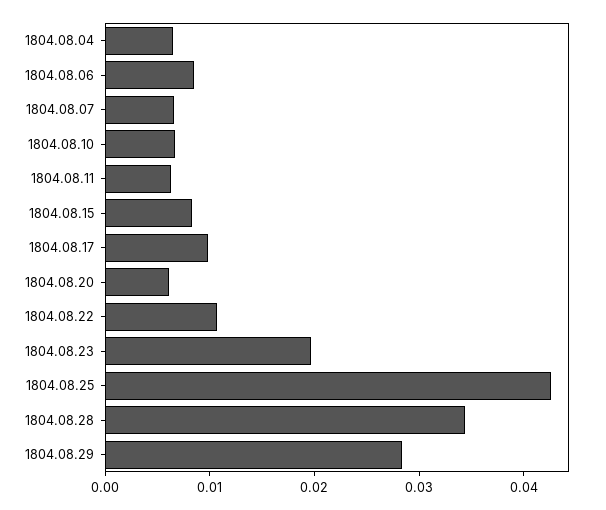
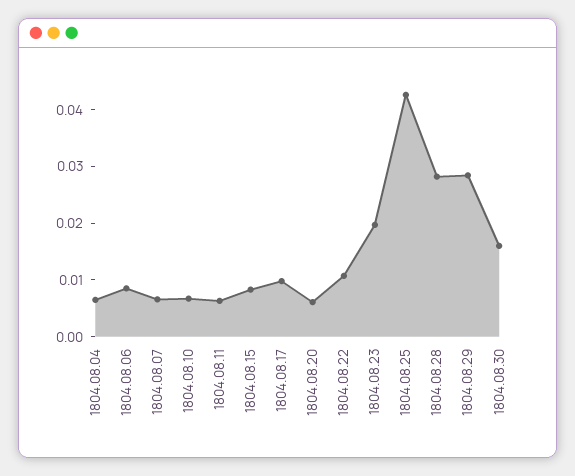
1804.08.28: 0.034 -> 0.028
1804.08.30: none -> 0.016

